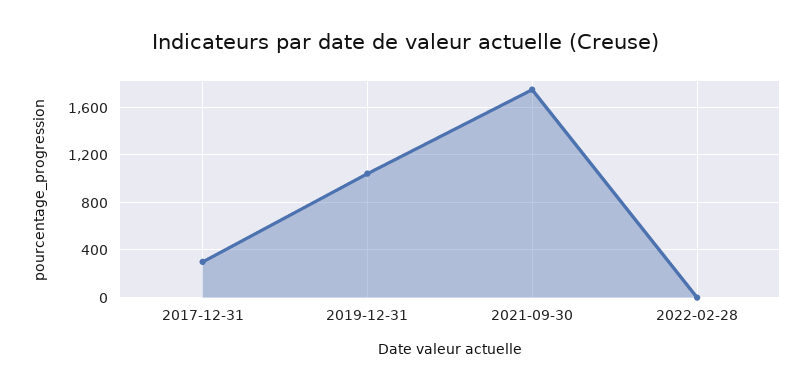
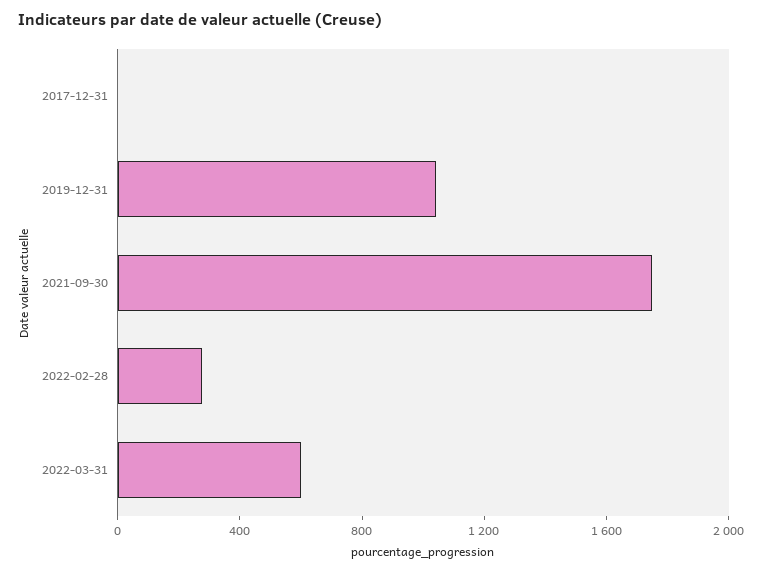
2017-12-31: 300 -> 0
2022-02-28: 0 -> 300
2022-03-31: none -> 600

